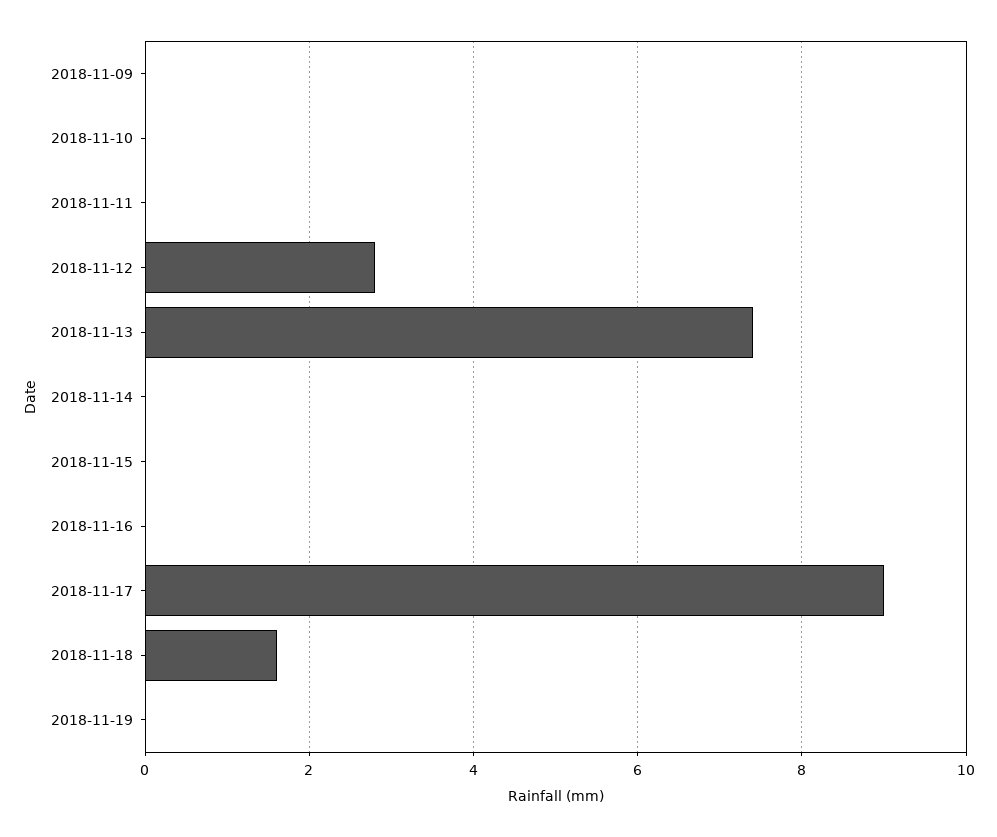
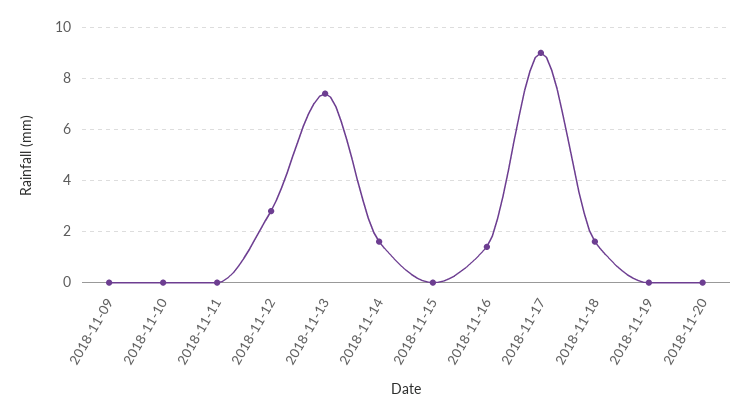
2018-11-14: 0 -> 1.5
2018-11-16: 0 -> 1.5
2018-11-20: none -> 0

